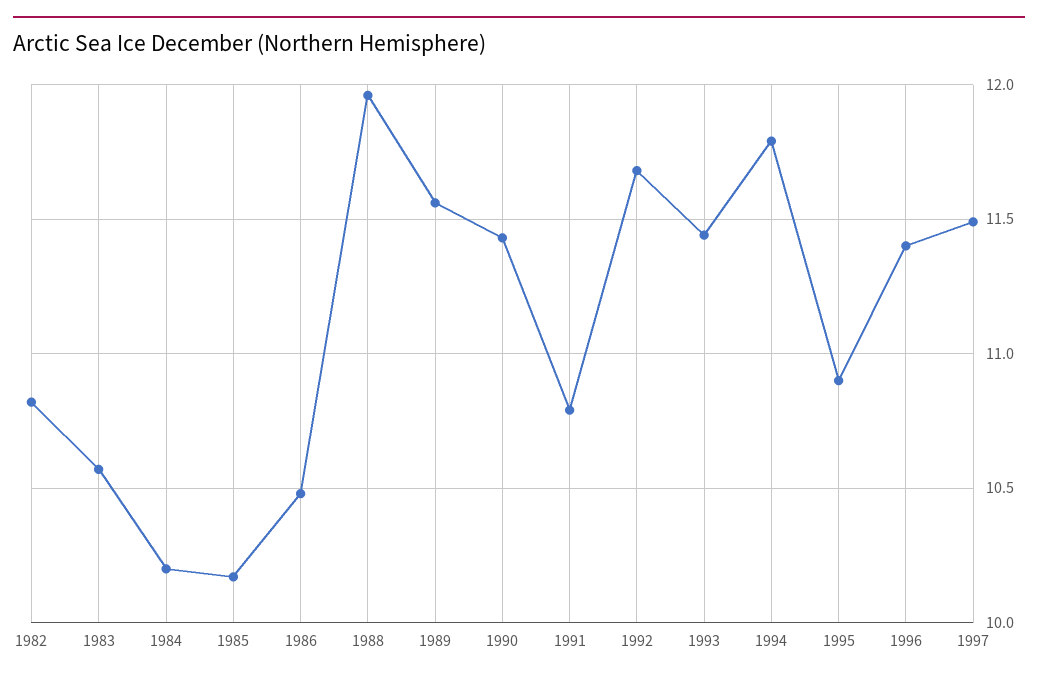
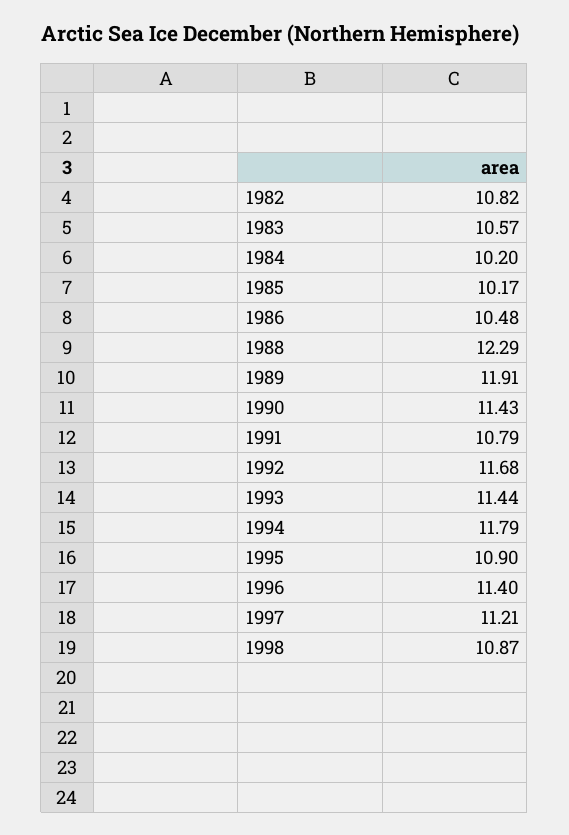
1988: 11.95 -> 12.29
1989: 11.55 -> 11.91
1997: 11.5 -> 11.21
1998: none -> 10.87

